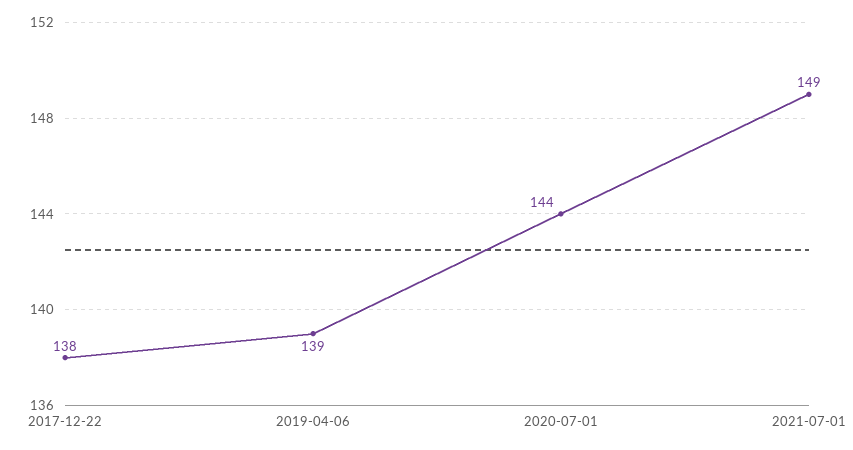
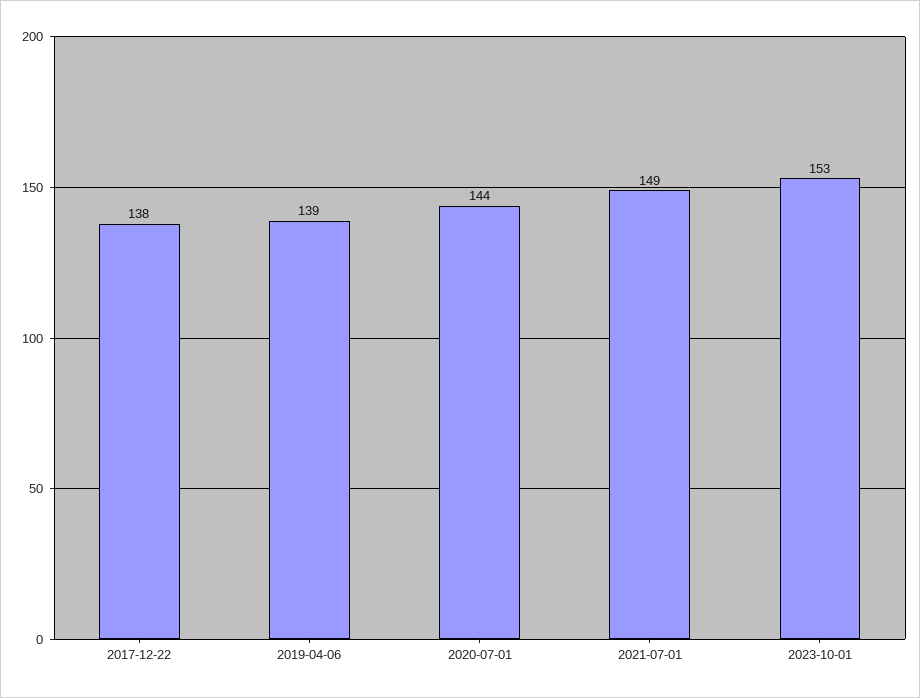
2023-10-01: none -> 153

